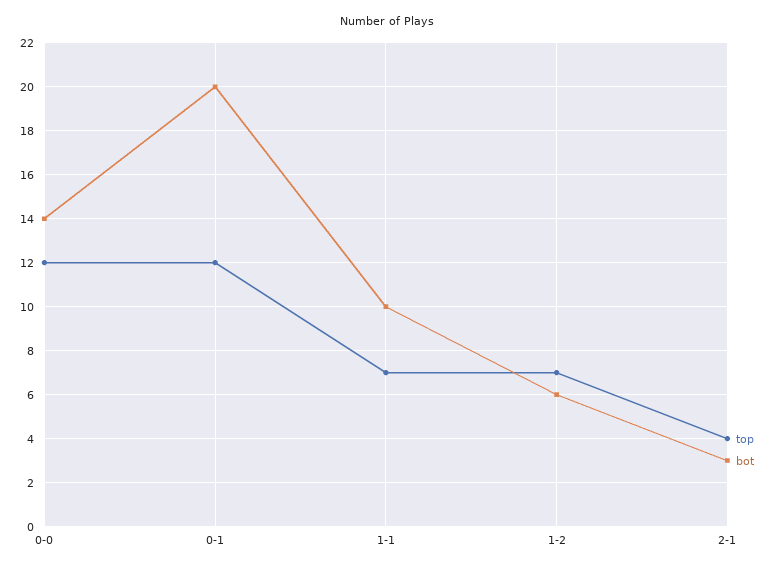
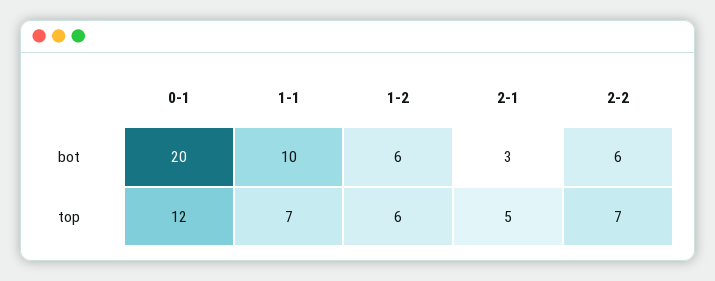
top, 0-0: 12 -> none
bot, 0-0: 14 -> none
top, 1-2: 7 -> 6
top, 2-1: 4 -> 5
bot, 2-2: none -> 6
top, 2-2: none -> 7

